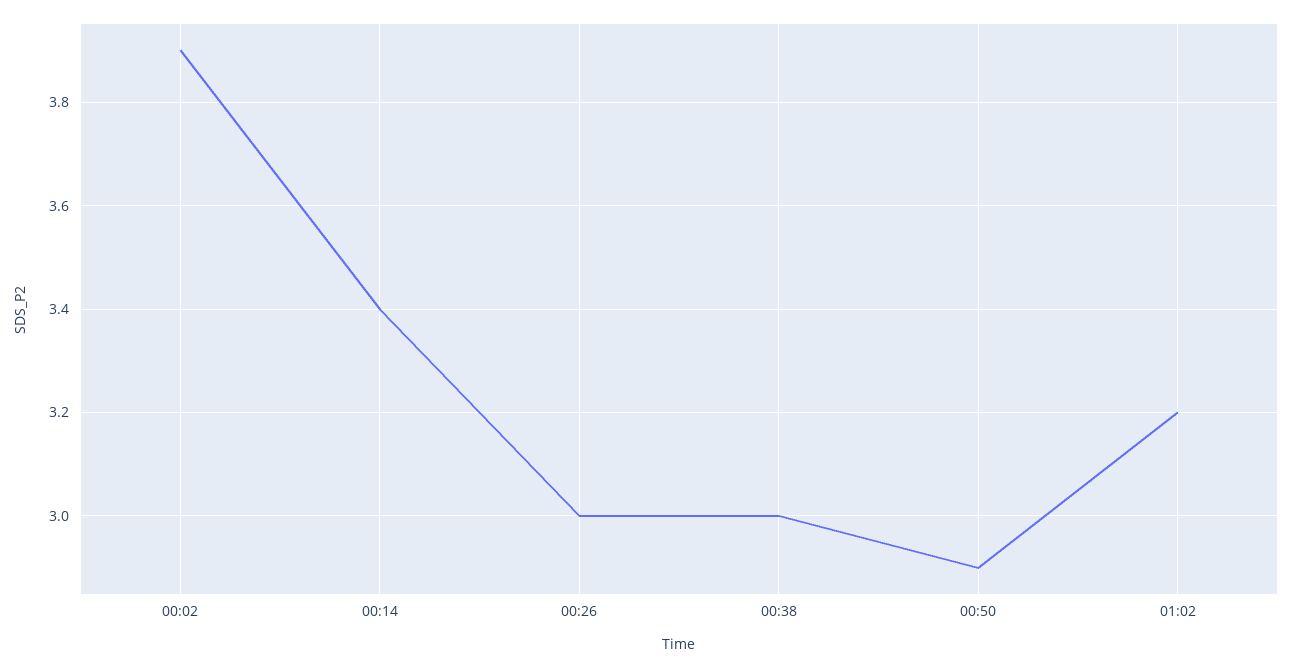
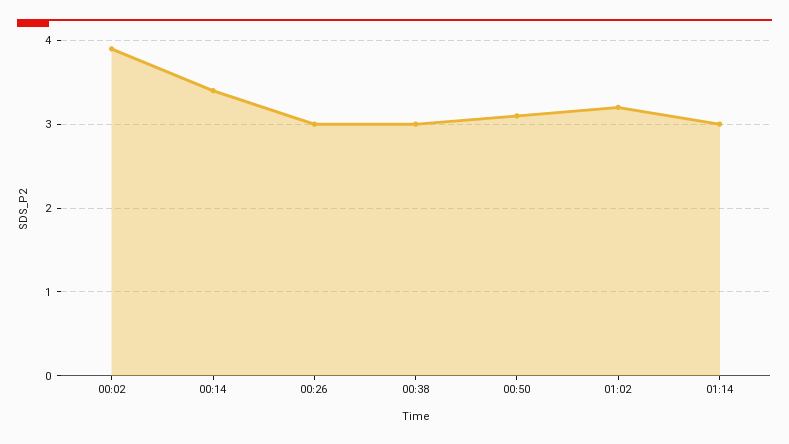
00:50: 2.9 -> 3.1
01:14: none -> 3

